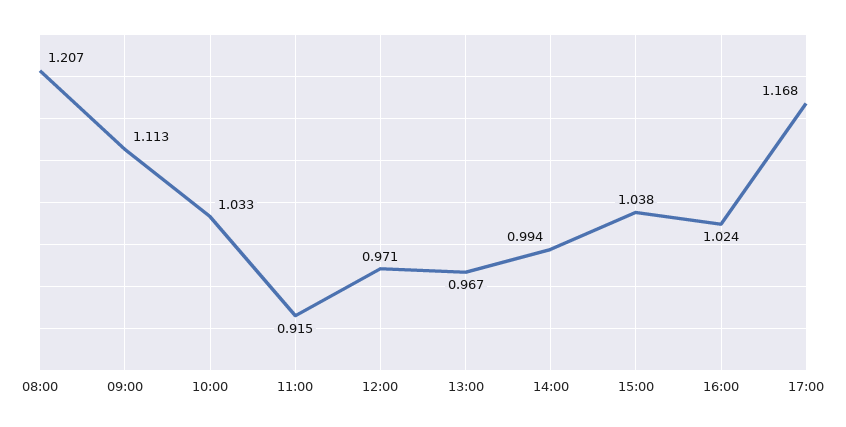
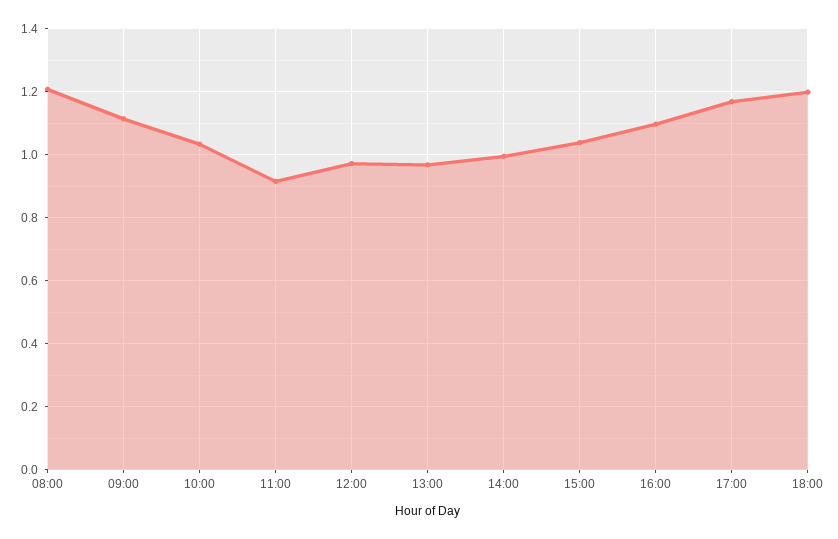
16:00: 1.024 -> 1.1
18:00: none -> 1.2

